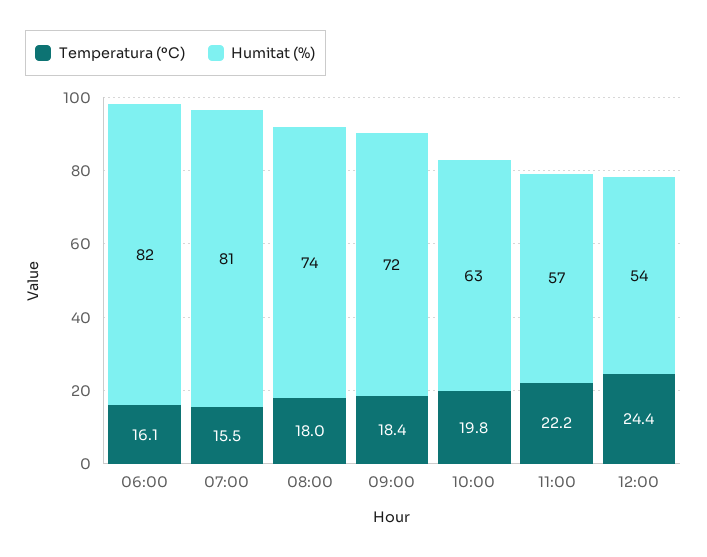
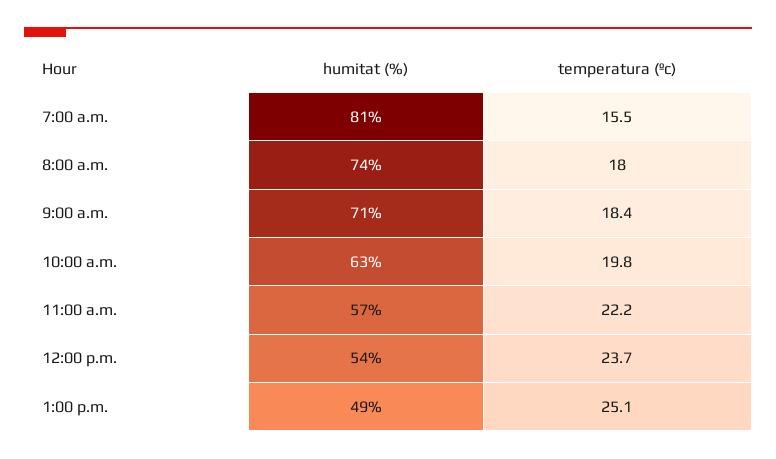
Temperatura (ºC), 06:00: 16.1 -> none
Humitat (%), 06:00: 82 -> none
Humitat (%), 09:00: 72 -> 71
Temperatura (ºC), 12:00: 24.4 -> 23.7
Humitat (%), 1:00 p.m.: none -> 49
Temperatura (ºC), 1:00 p.m.: none -> 25.1

